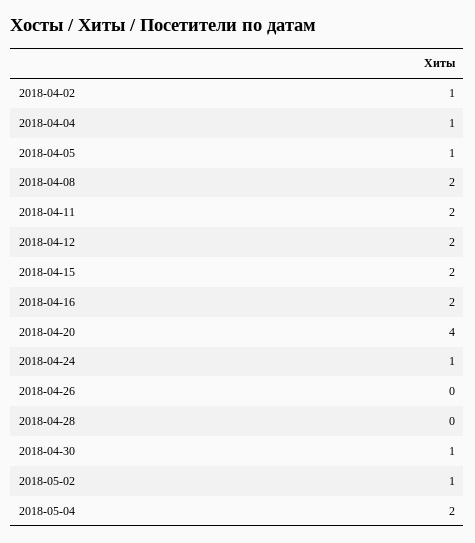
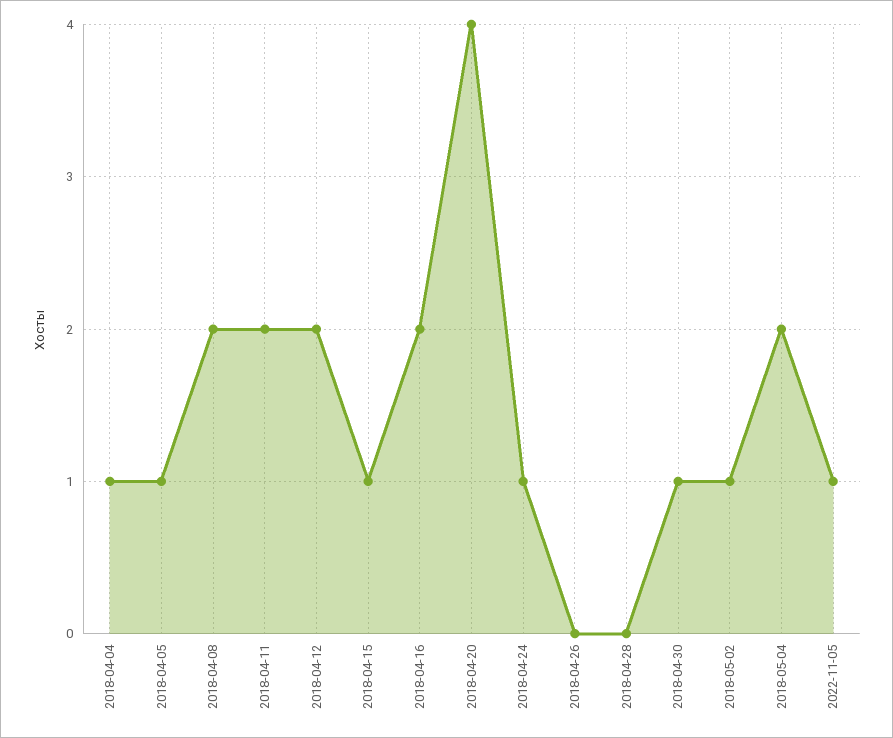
2018-04-02: 1 -> none
2018-04-15: 2 -> 1
2022-11-05: none -> 1

